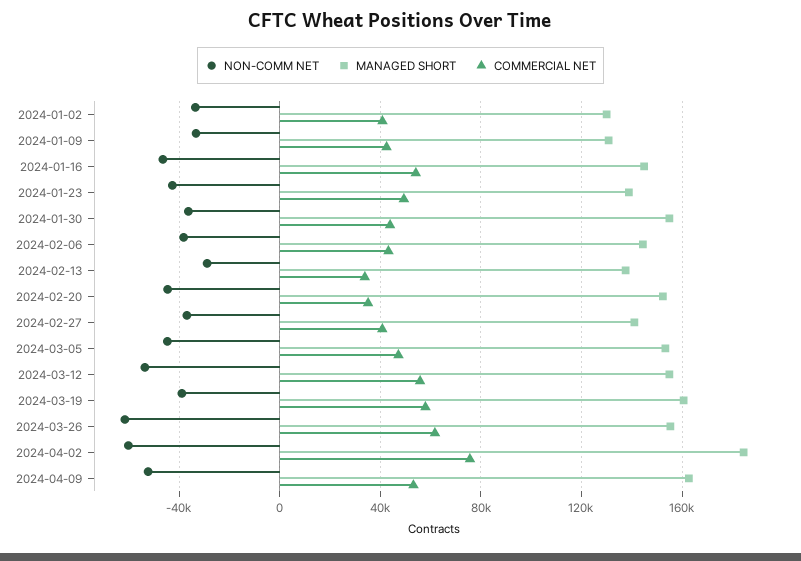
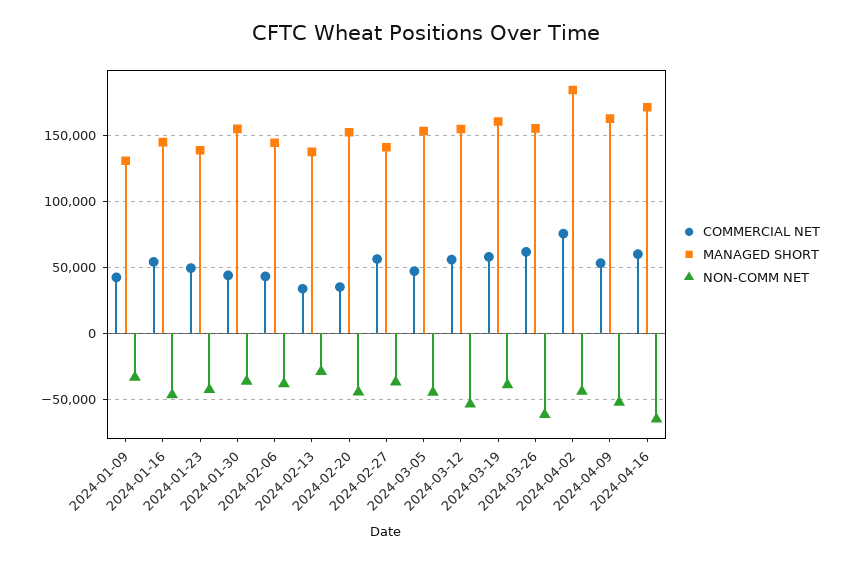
NON-COMM NET, 2024-01-02: -35000 -> none
MANAGED SHORT, 2024-01-02: 130000 -> none
COMMERCIAL NET, 2024-01-02: 40000 -> none
COMMERCIAL NET, 2024-02-27: 40000 -> 55000
NON-COMM NET, 2024-04-02: -60000 -> -45000
COMMERCIAL NET, 2024-04-16: none -> 60000
MANAGED SHORT, 2024-04-16: none -> 170000
NON-COMM NET, 2024-04-16: none -> -65000

